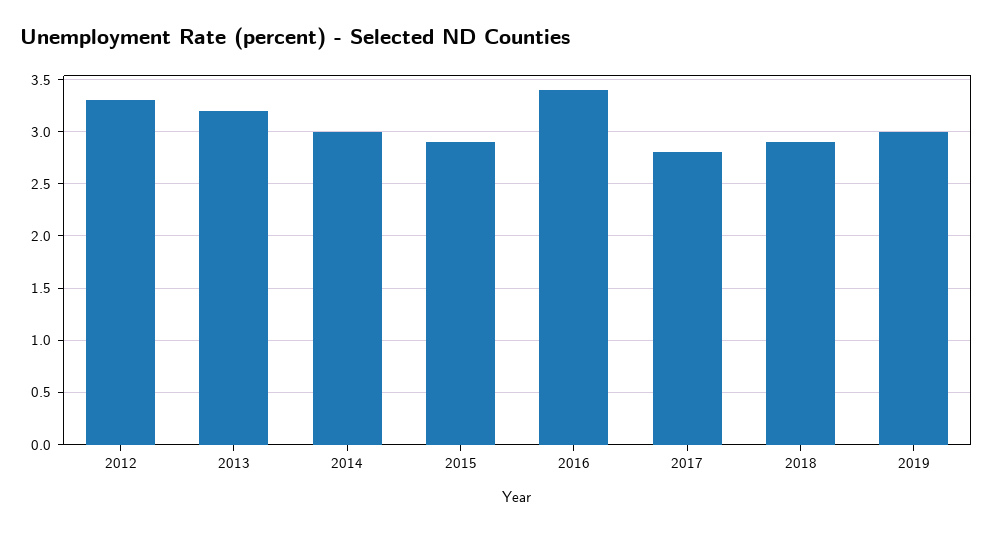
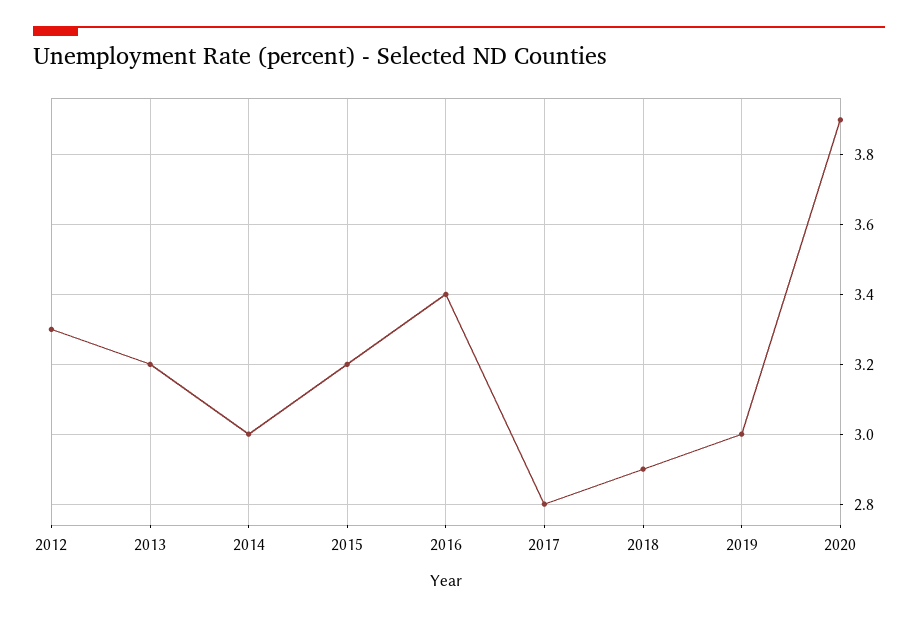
2015: 2.9 -> 3.2
2020: none -> 3.9

